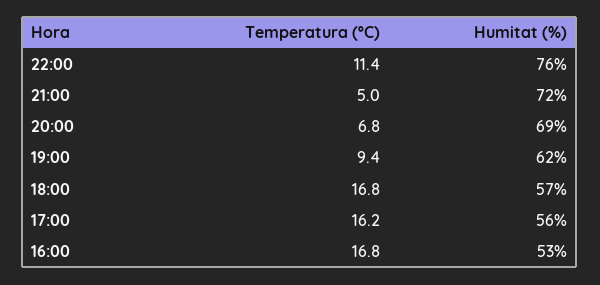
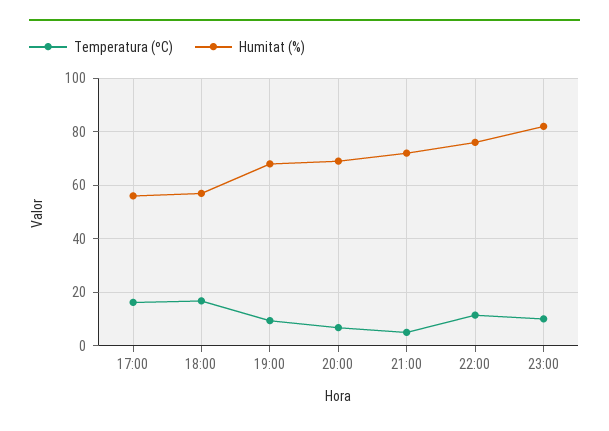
Humitat (%), 19:00: 62 -> 67.5
Temperatura (ºC), 16:00: 16.8 -> none
Humitat (%), 16:00: 53 -> none
Temperatura (ºC), 23:00: none -> 10
Humitat (%), 23:00: none -> 82.5

